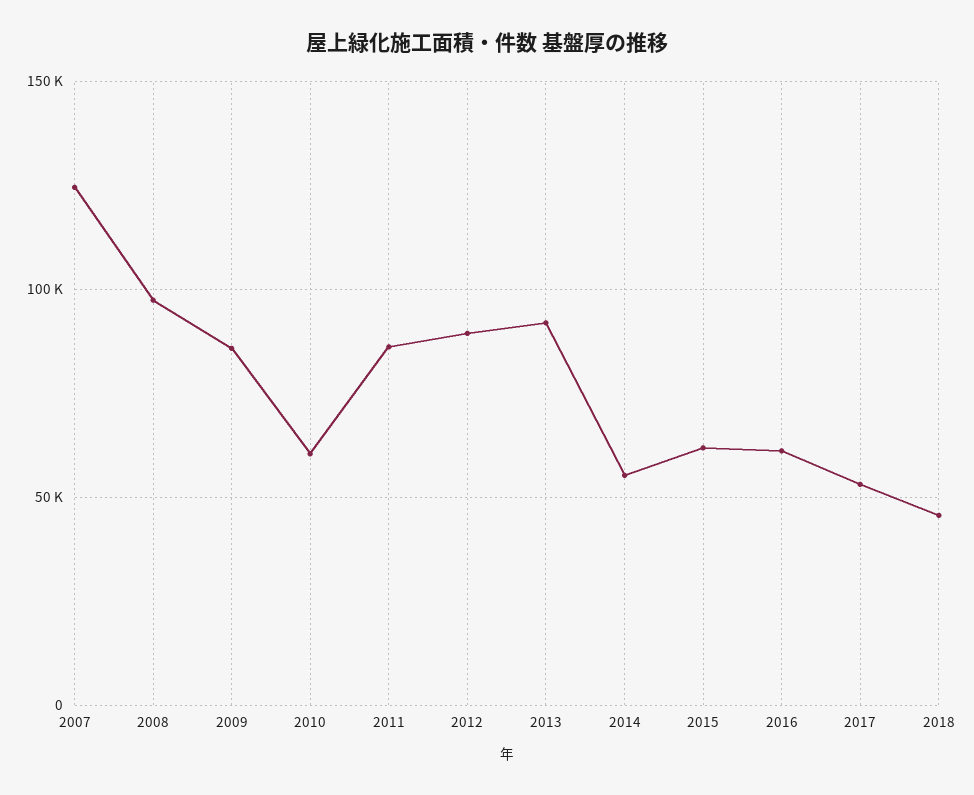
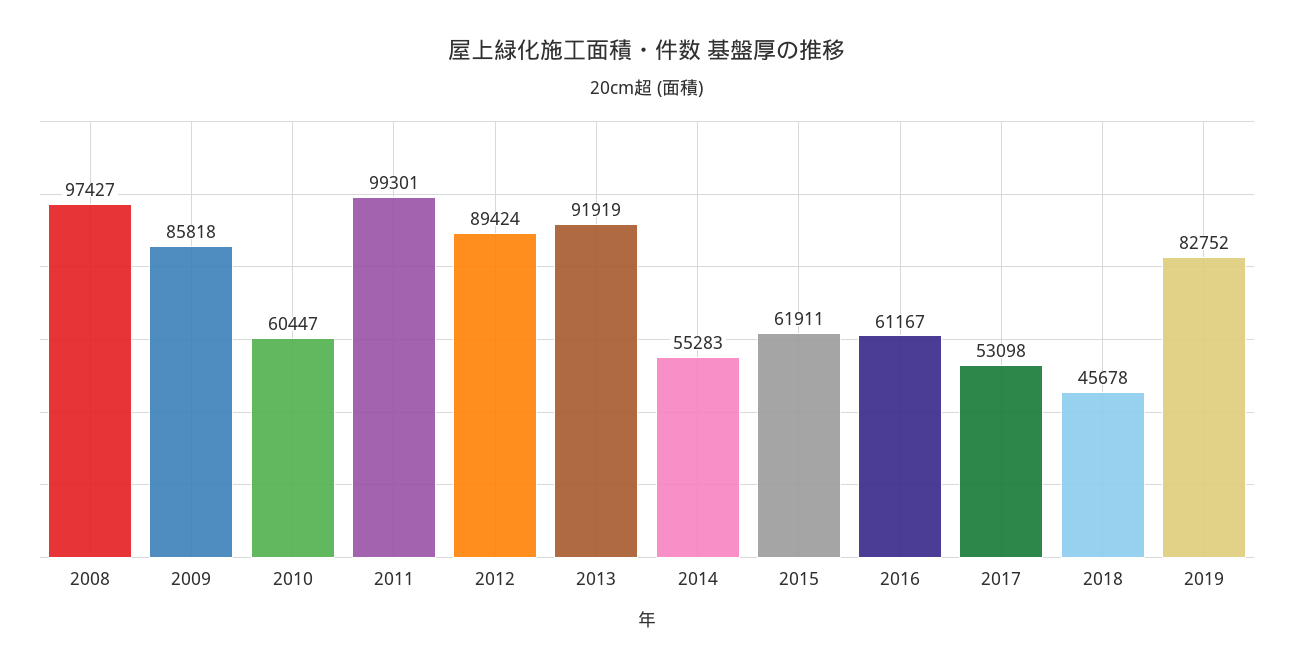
2007: 125000 -> none
2011: 85000 -> 99301
2019: none -> 82752

